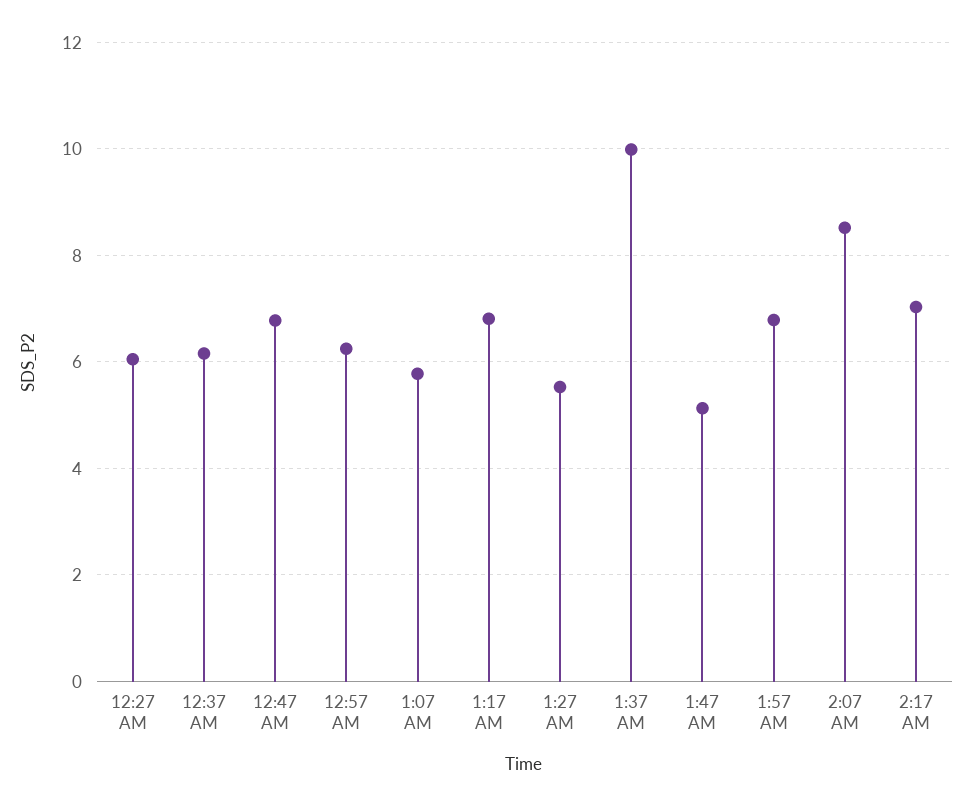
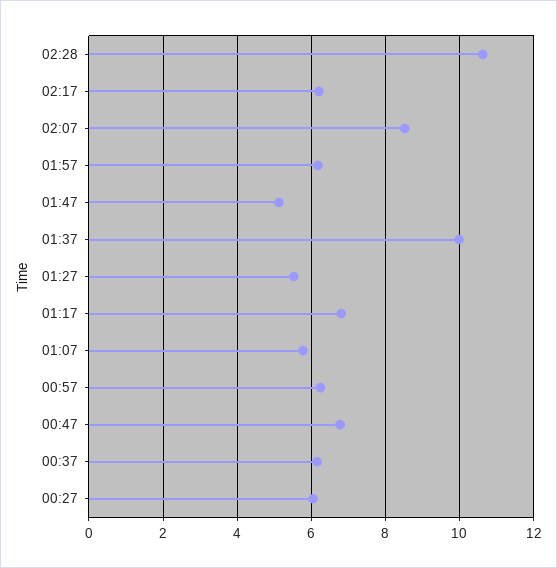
1:57 AM: 6.8 -> 6.2
2:17 AM: 7 -> 6.2
02:28: none -> 10.6

